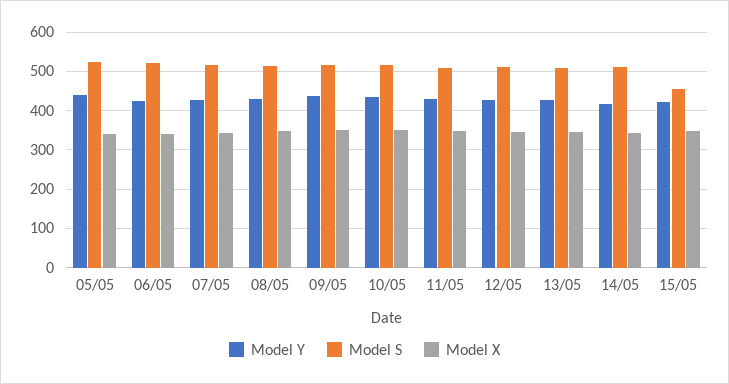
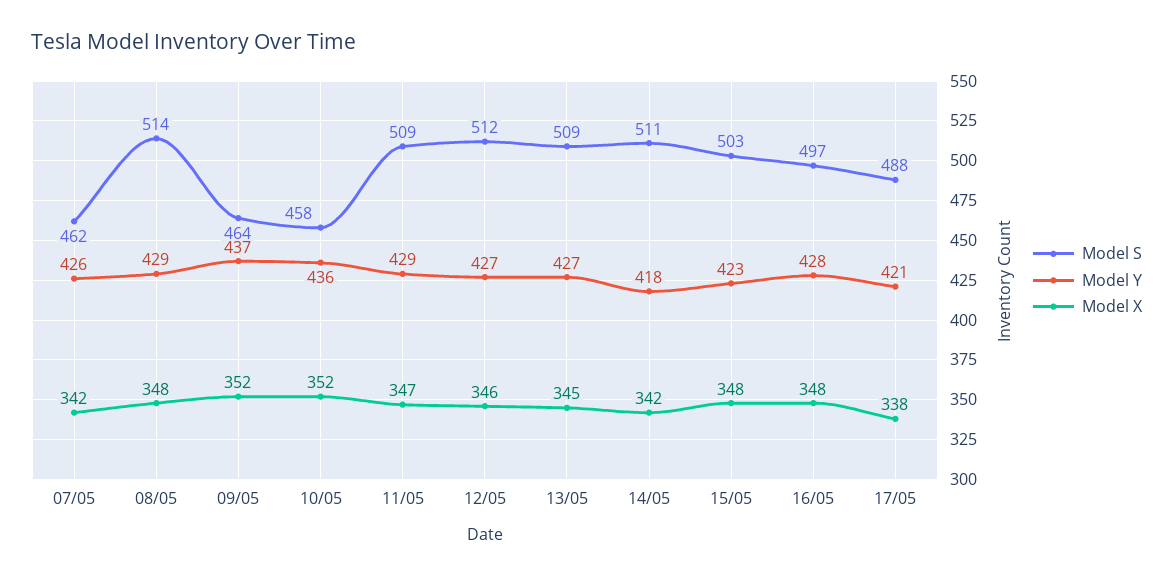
Model Y, 05/05: 440 -> none
Model S, 05/05: 520 -> none
Model X, 05/05: 340 -> none
Model Y, 06/05: 420 -> none
Model S, 06/05: 520 -> none
Model X, 06/05: 340 -> none
Model S, 07/05: 520 -> 462
Model S, 09/05: 520 -> 464
Model S, 10/05: 520 -> 458
Model S, 15/05: 460 -> 503
Model S, 16/05: none -> 497
Model Y, 16/05: none -> 428
Model X, 16/05: none -> 348
Model S, 17/05: none -> 488
Model Y, 17/05: none -> 421
Model X, 17/05: none -> 338

